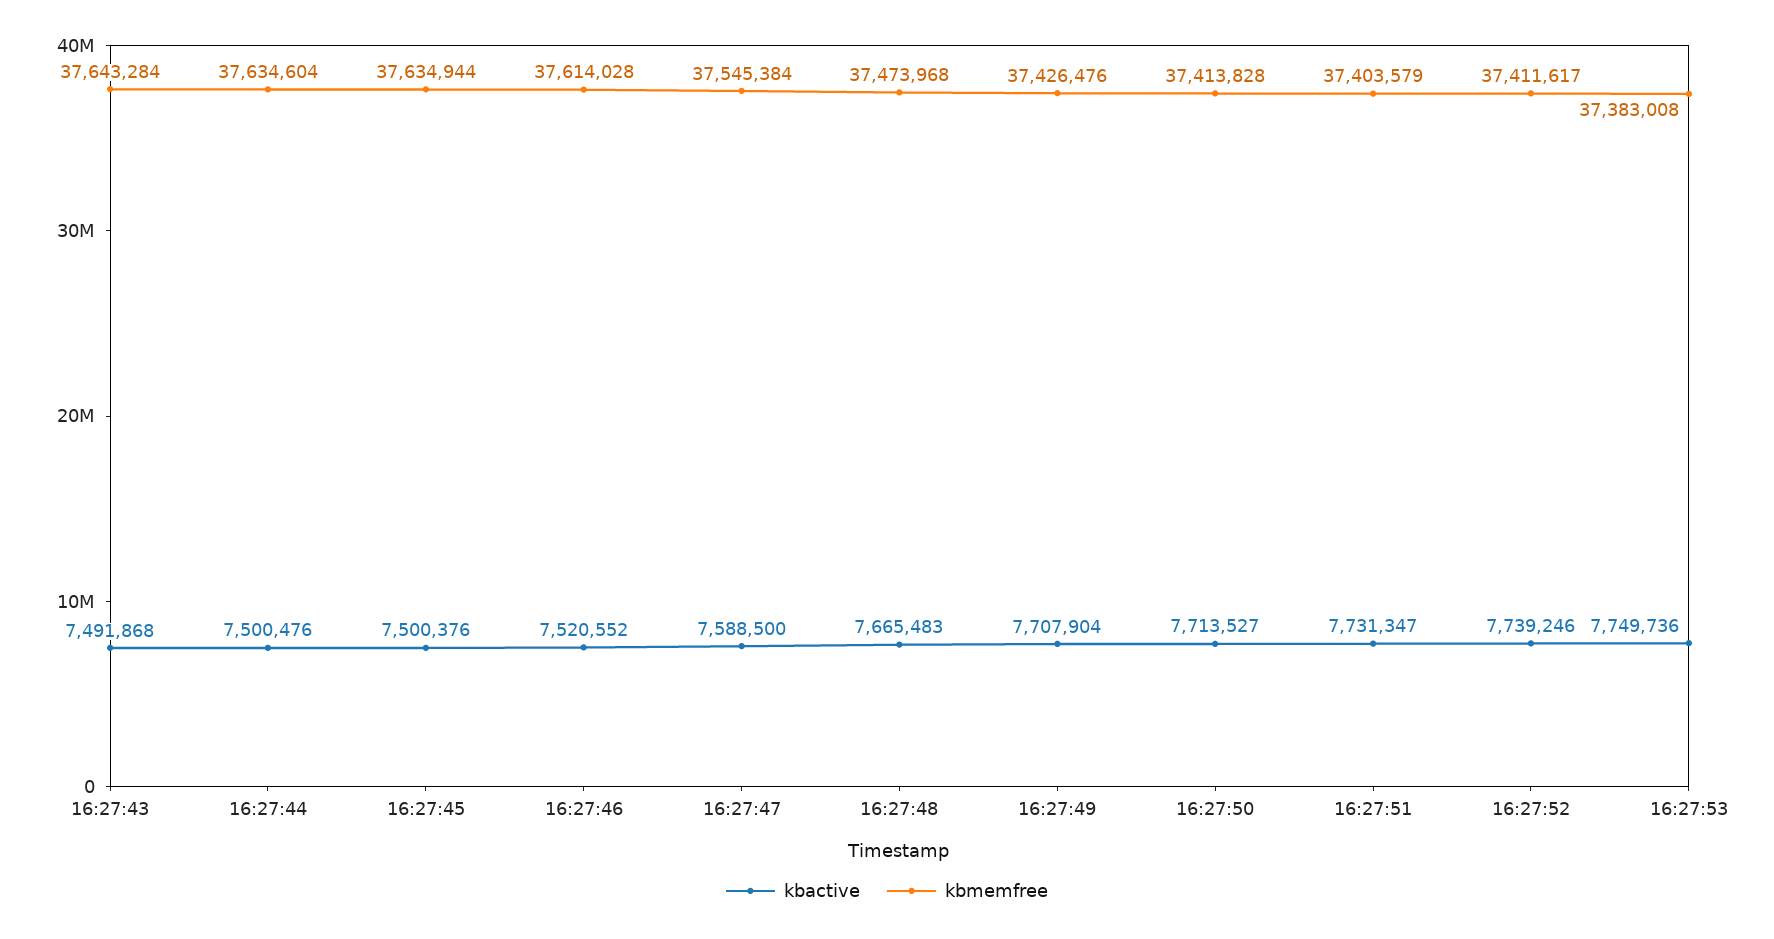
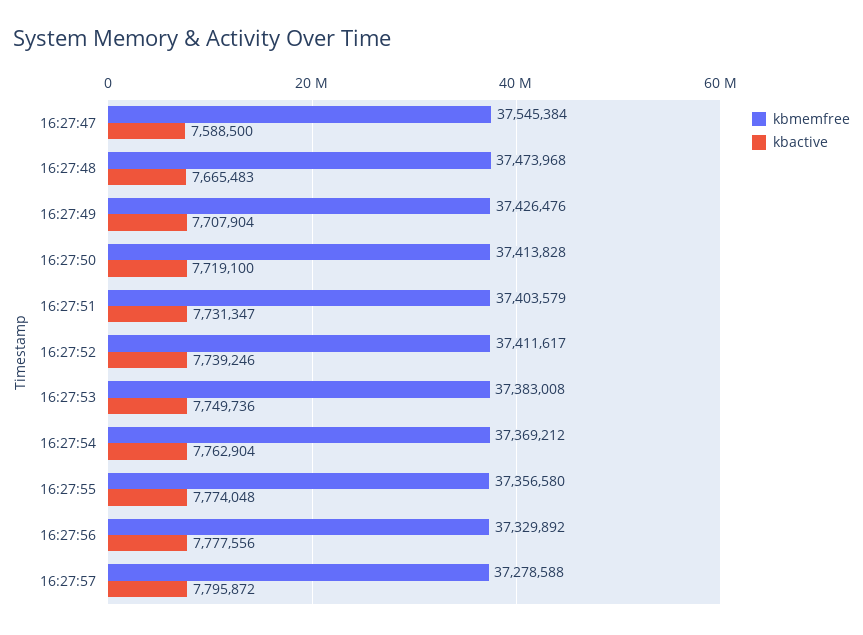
kbactive, 16:27:43: 7491868 -> none
kbmemfree, 16:27:43: 37643284 -> none
kbactive, 16:27:44: 7500476 -> none
kbmemfree, 16:27:44: 37634604 -> none
kbactive, 16:27:45: 7500376 -> none
kbmemfree, 16:27:45: 37634944 -> none
kbactive, 16:27:46: 7520552 -> none
kbmemfree, 16:27:46: 37614028 -> none
kbactive, 16:27:50: 7713527 -> 7719100
kbmemfree, 16:27:54: none -> 37369212
kbactive, 16:27:54: none -> 7762904
kbmemfree, 16:27:55: none -> 37356580
kbactive, 16:27:55: none -> 7774048
kbmemfree, 16:27:56: none -> 37329892
kbactive, 16:27:56: none -> 7777556
kbmemfree, 16:27:57: none -> 37278588
kbactive, 16:27:57: none -> 7795872

